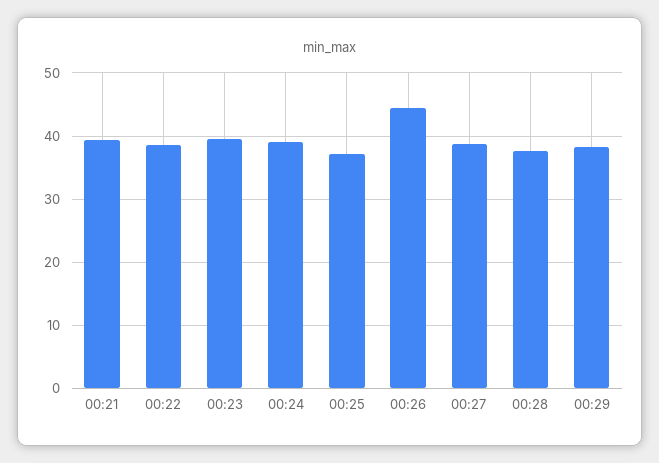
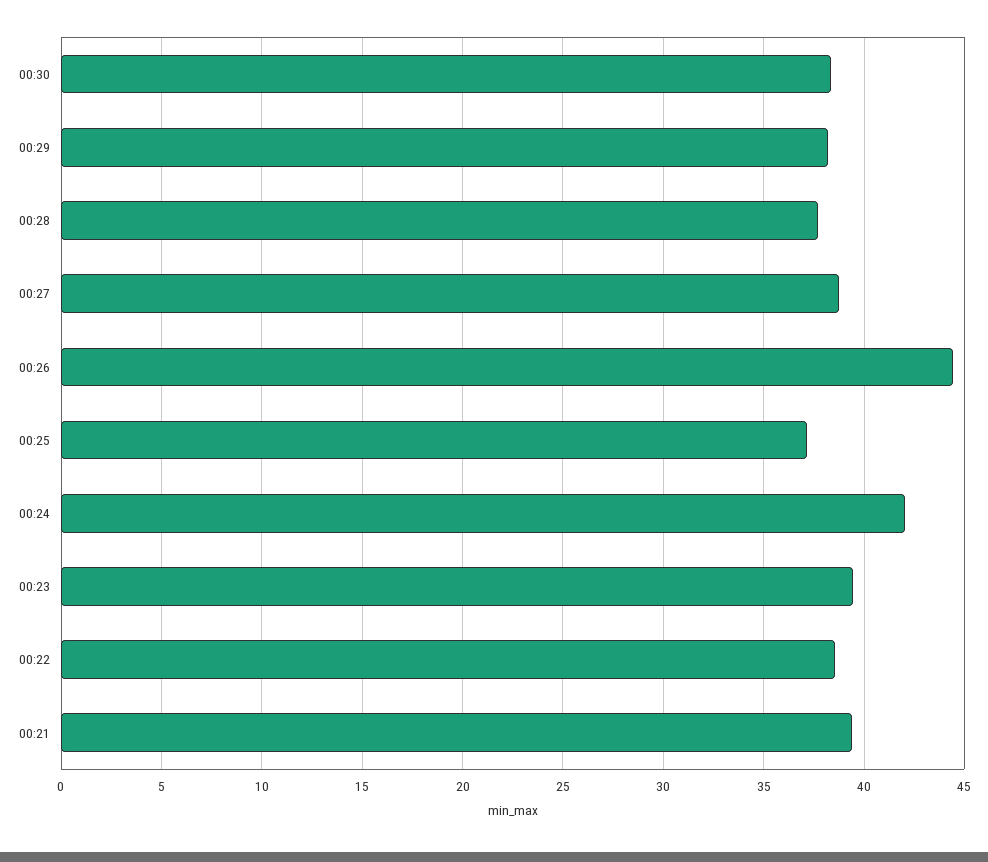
00:24: 39 -> 42
00:30: none -> 38.5

